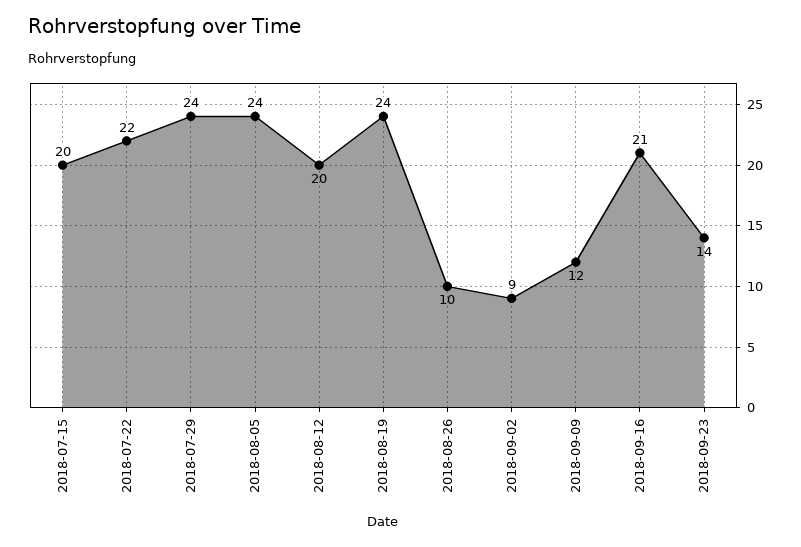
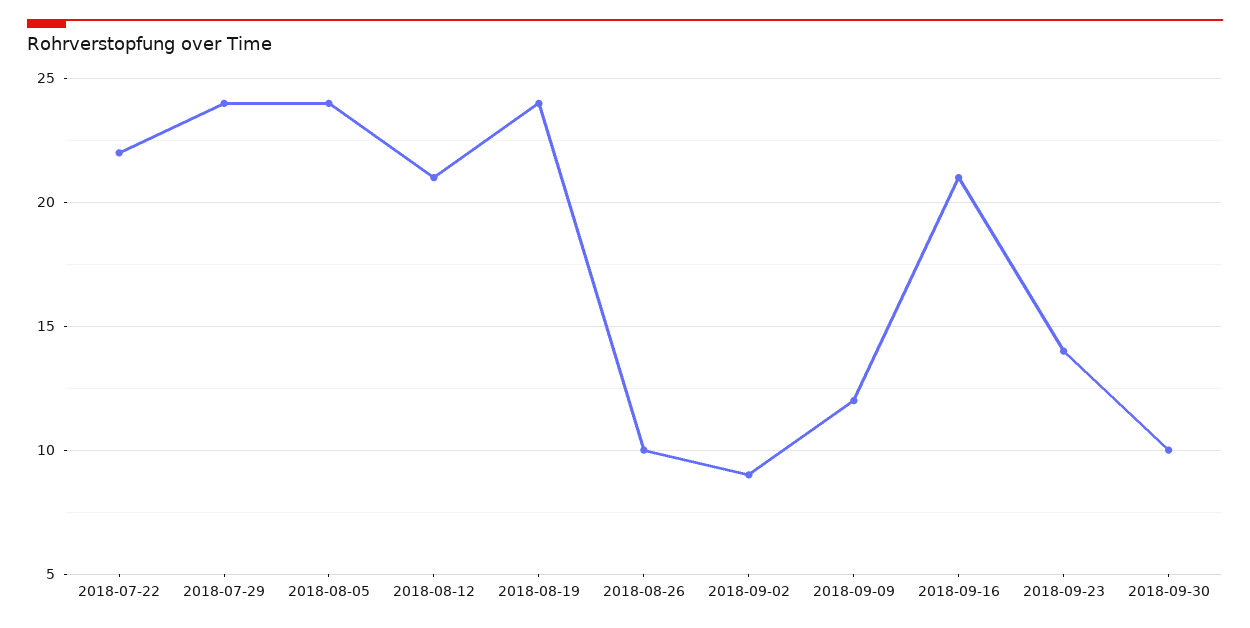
2018-07-15: 20 -> none
2018-08-12: 20 -> 21
2018-09-30: none -> 10

